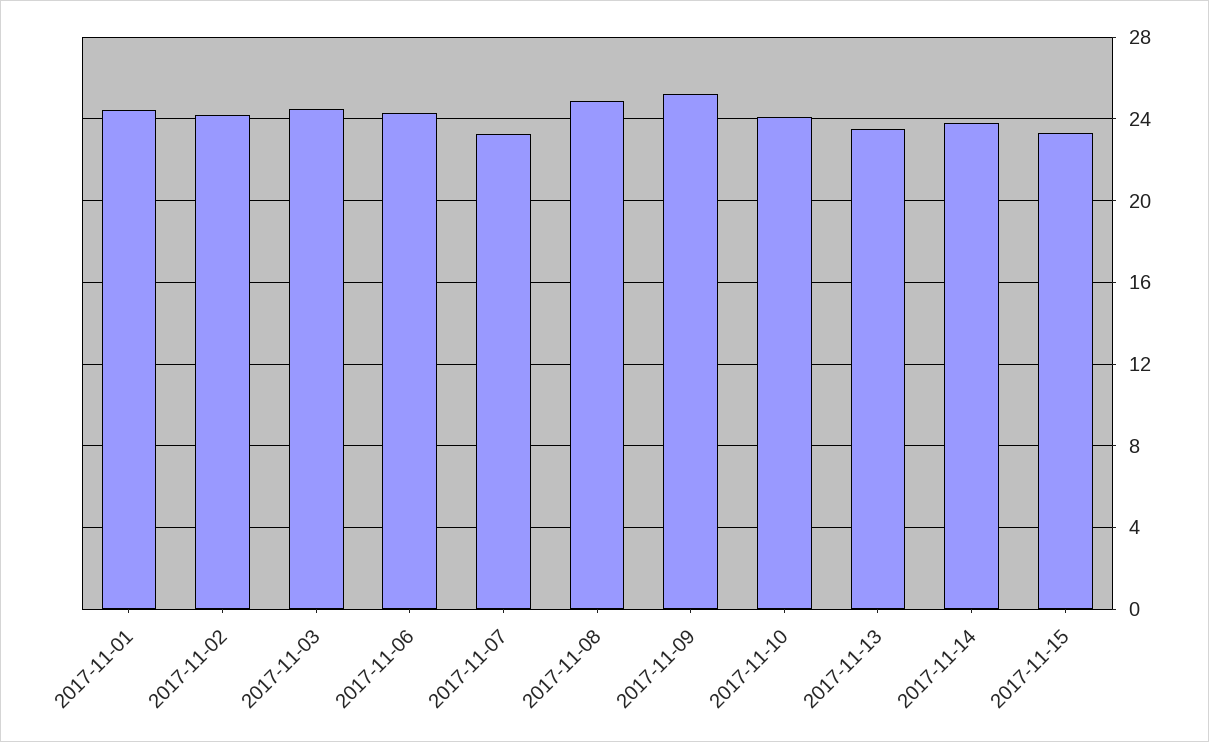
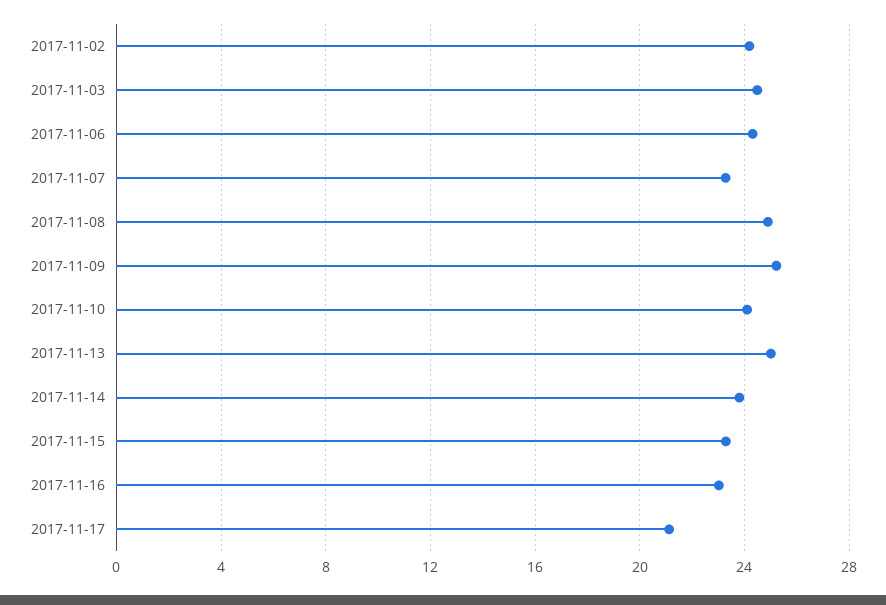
2017-11-01: 24.5 -> none
2017-11-13: 23.5 -> 25
2017-11-16: none -> 23
2017-11-17: none -> 21

